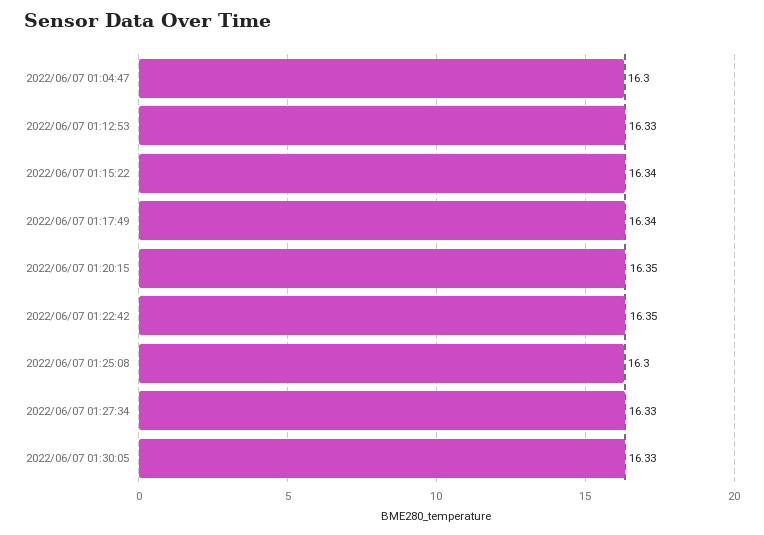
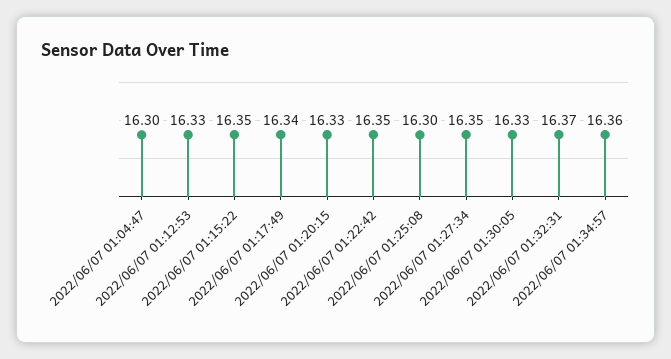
2022/06/07 01:15:22: 16.34 -> 16.35
2022/06/07 01:20:15: 16.35 -> 16.33
2022/06/07 01:27:34: 16.33 -> 16.35
2022/06/07 01:32:31: none -> 16.37
2022/06/07 01:34:57: none -> 16.36

